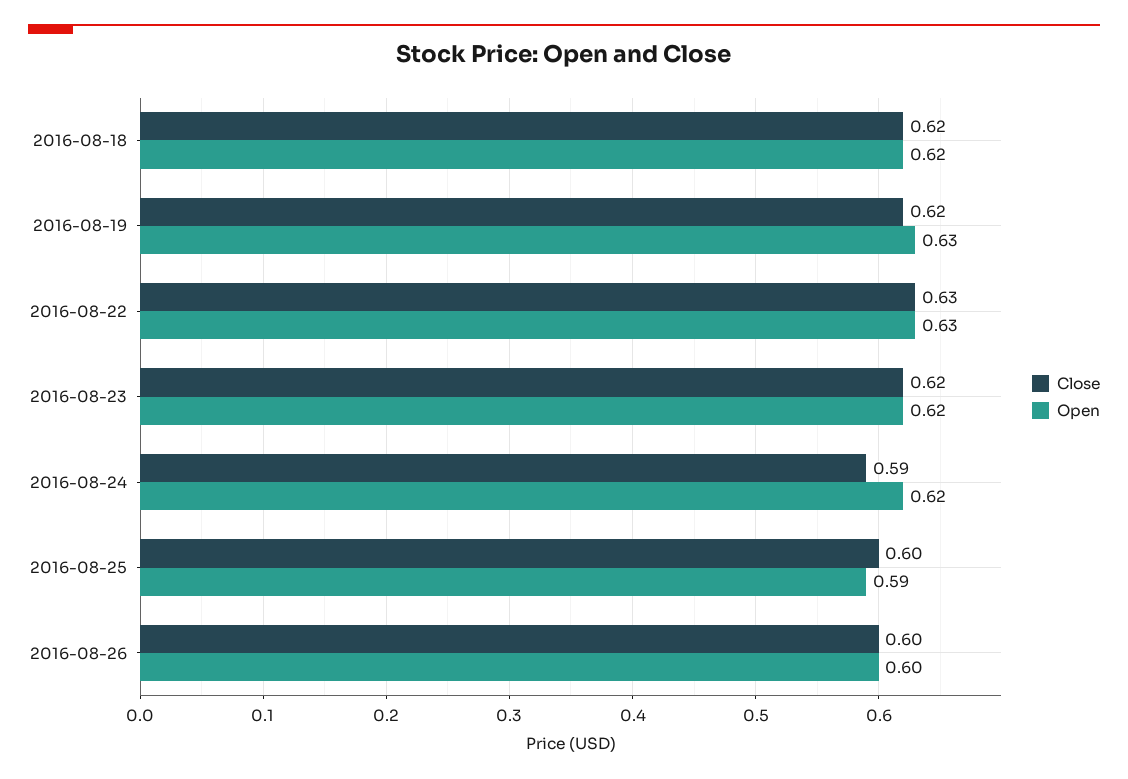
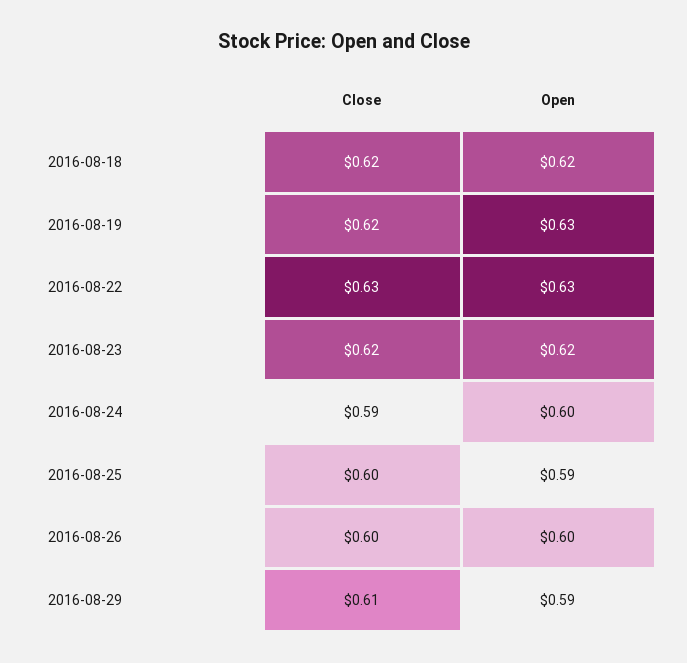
Open, 2016-08-24: 0.62 -> 0.6
Close, 2016-08-29: none -> 0.61
Open, 2016-08-29: none -> 0.59

